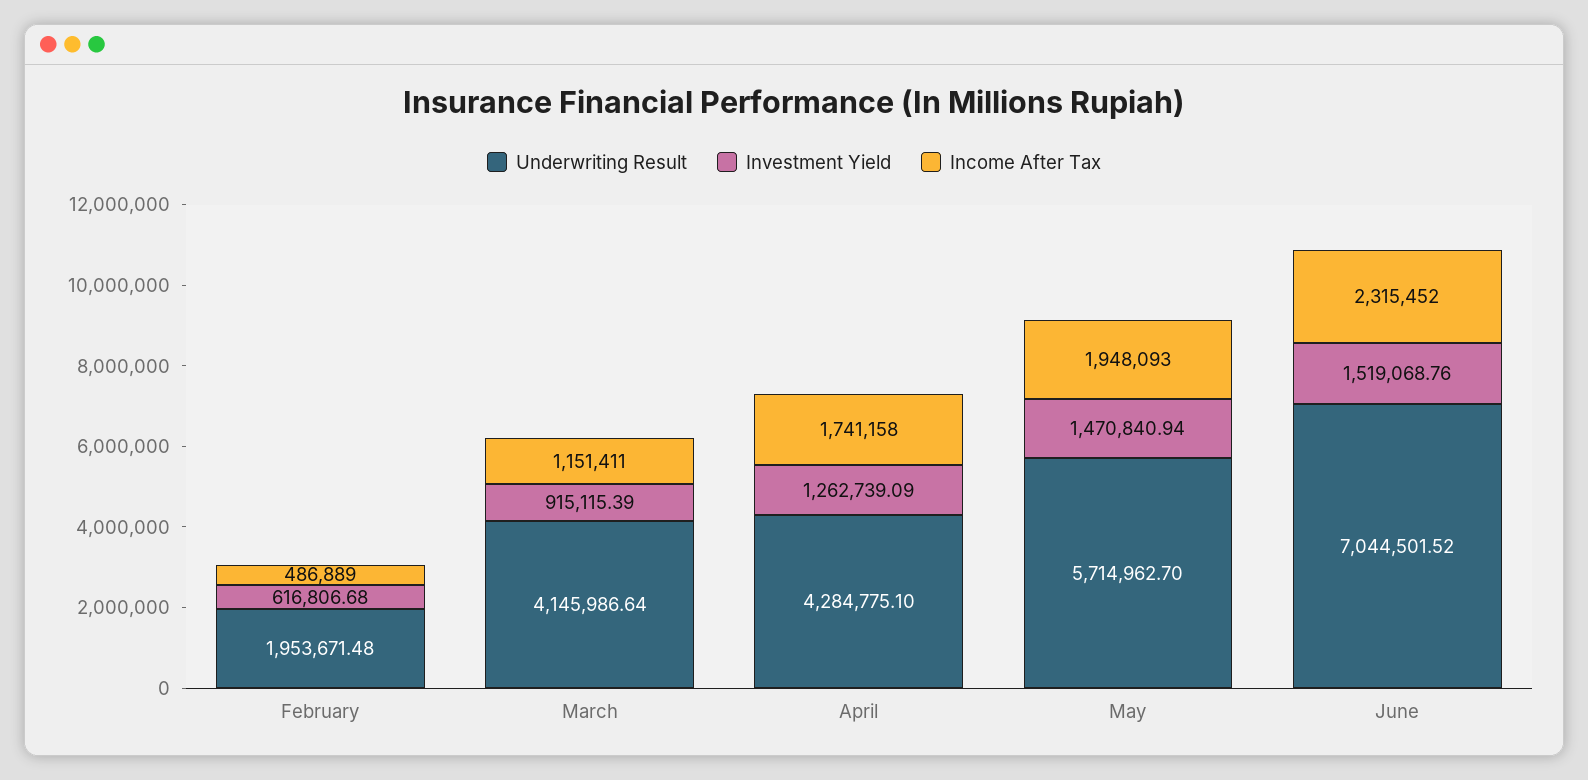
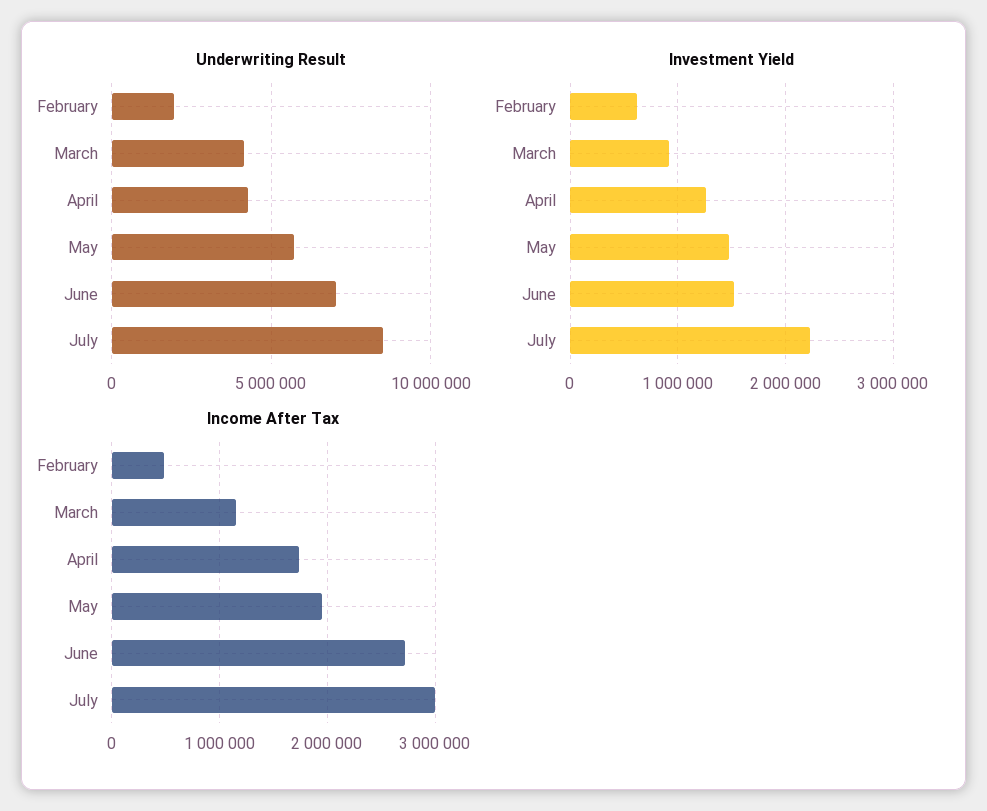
Income After Tax, June: 2315452 -> 2700000
Underwriting Result, July: none -> 8500000
Investment Yield, July: none -> 2200000
Income After Tax, July: none -> 3000000

